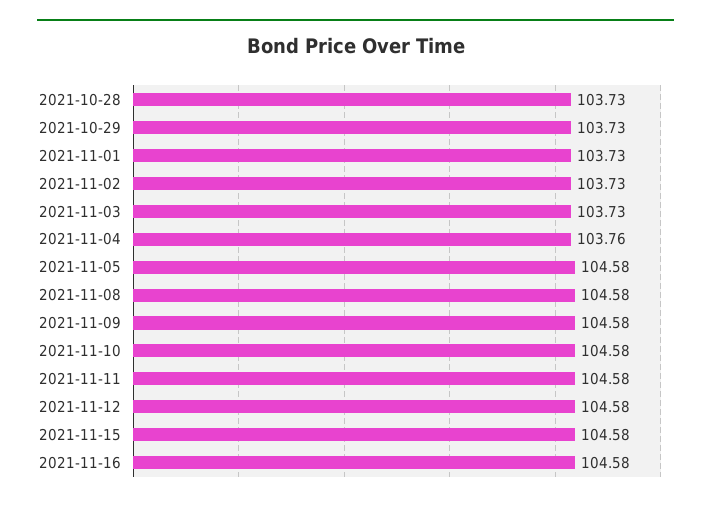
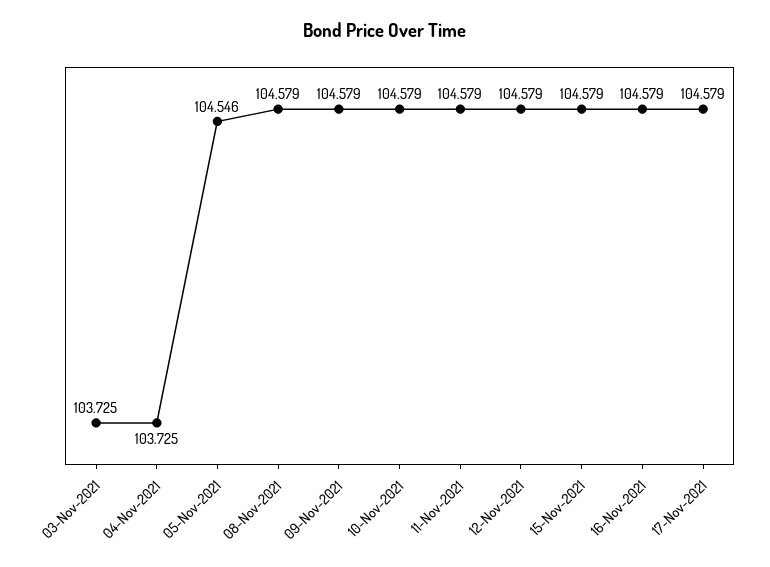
2021-10-28: 103.73 -> none
2021-10-29: 103.73 -> none
2021-11-01: 103.73 -> none
2021-11-02: 103.73 -> none
2021-11-04: 103.76 -> 103.725
2021-11-05: 104.58 -> 104.546
17-Nov-2021: none -> 104.579

